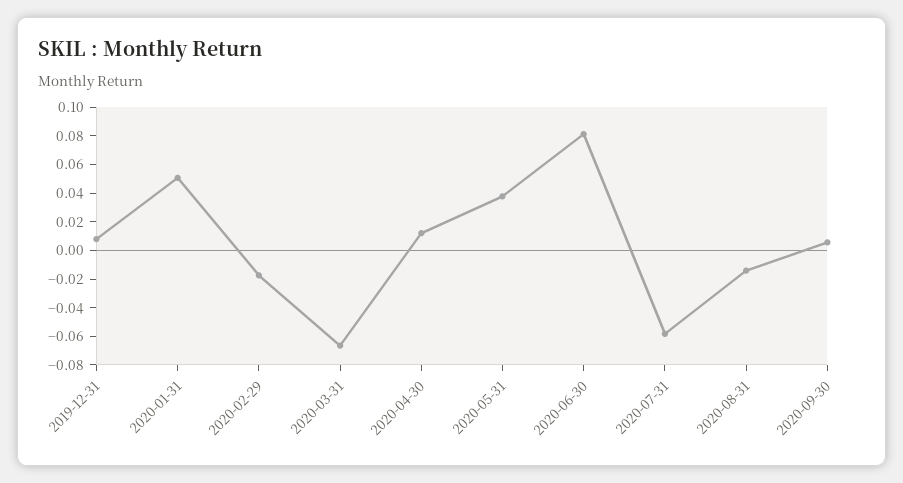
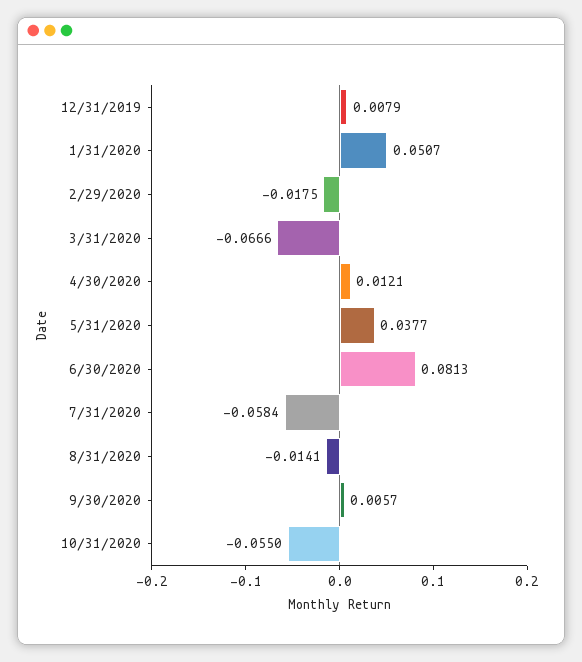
10/31/2020: none -> -0.055

